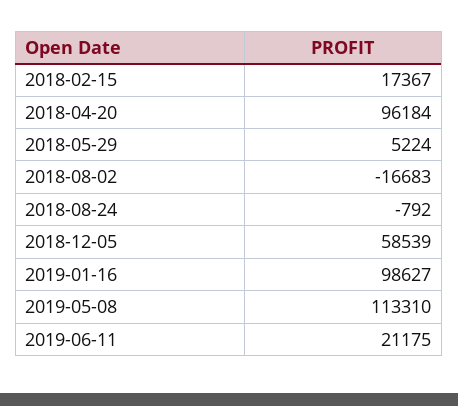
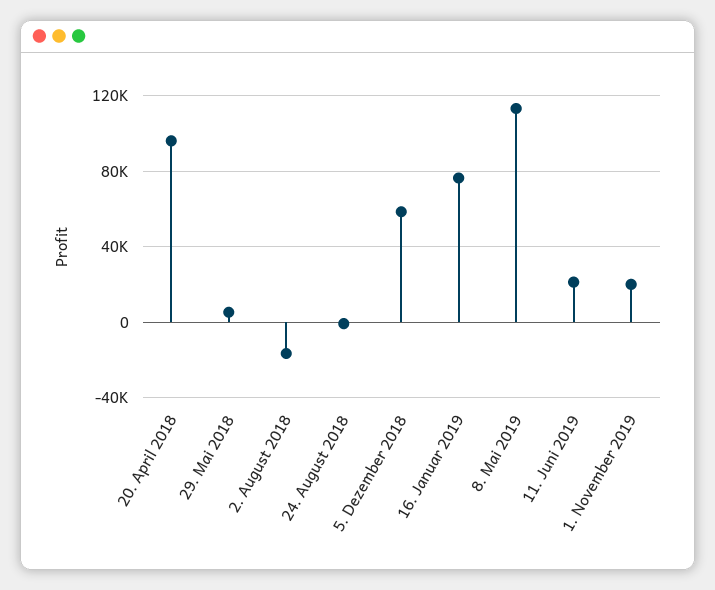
2018-02-15: 17367 -> none
2019-01-16: 98627 -> 75000
1. November 2019: none -> 20000

